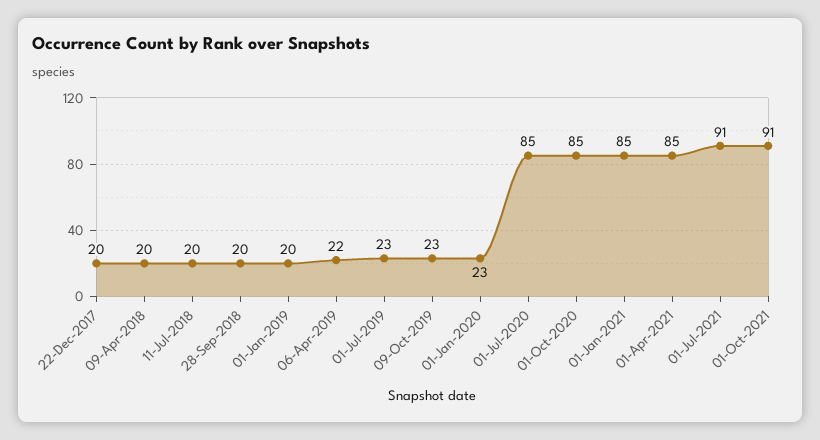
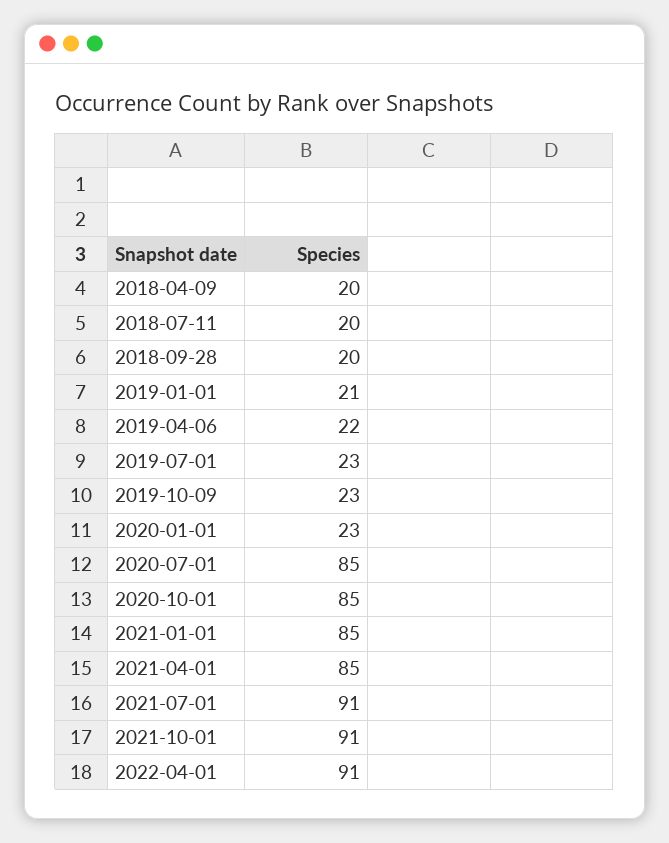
22-Dec-2017: 20 -> none
01-Jan-2019: 20 -> 21
2022-04-01: none -> 91

